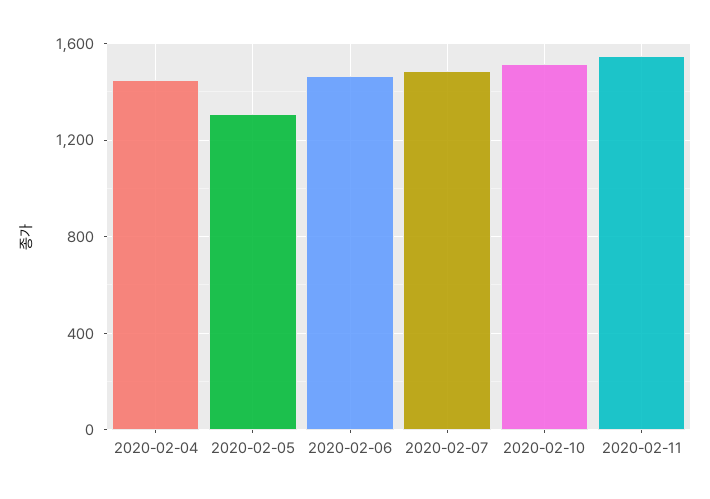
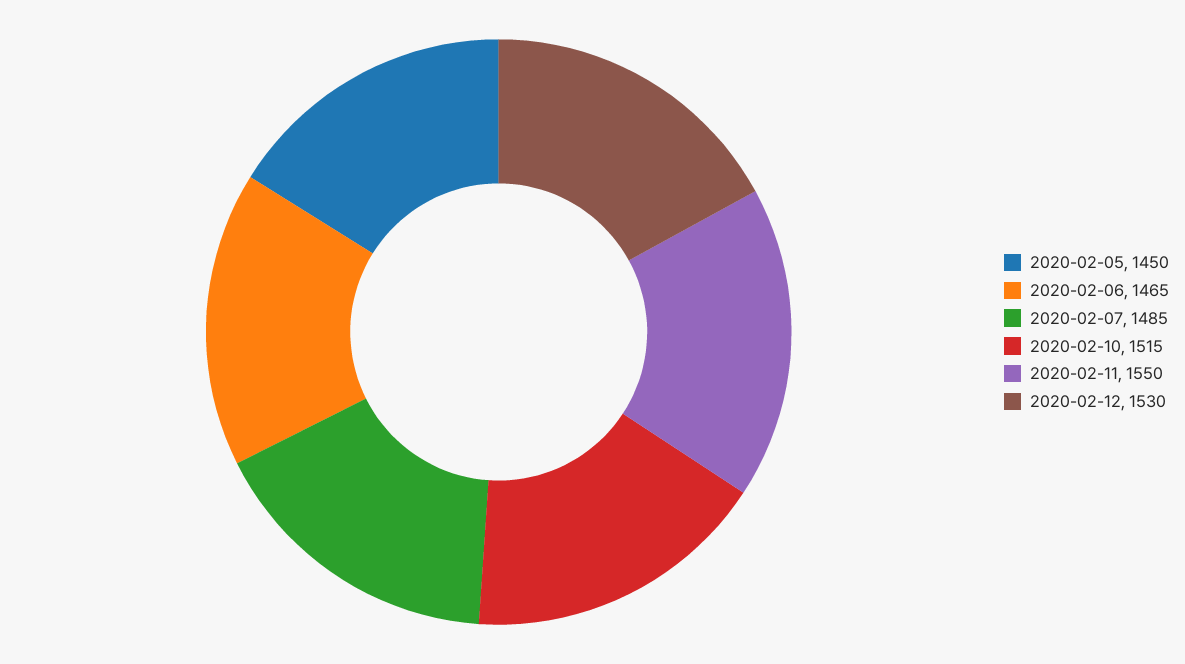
2020-02-04: 1450 -> none
2020-02-05: 1300 -> 1450
2020-02-12: none -> 1530

